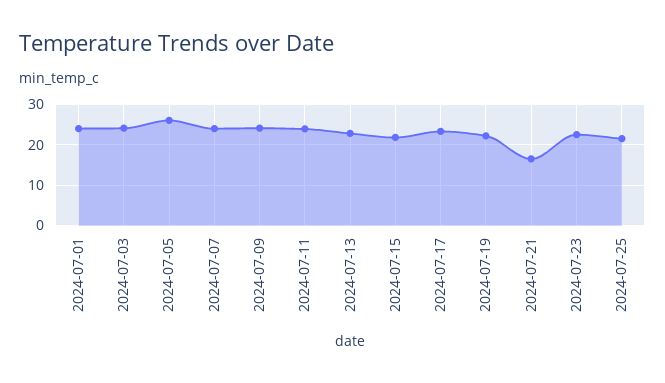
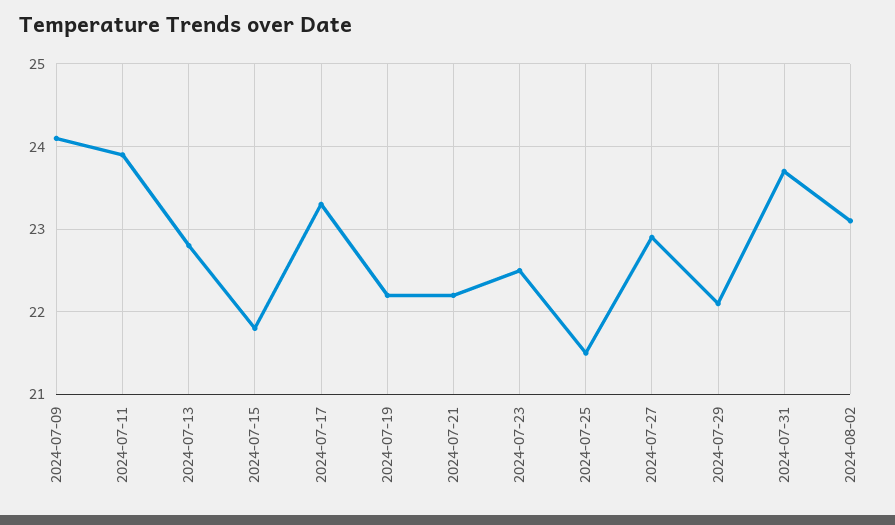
2024-07-01: 24 -> none
2024-07-03: 24 -> none
2024-07-05: 26 -> none
2024-07-07: 24 -> none
2024-07-21: 16 -> 22.2
2024-07-27: none -> 22.9
2024-07-29: none -> 22.1
2024-07-31: none -> 23.7
2024-08-02: none -> 23.1

